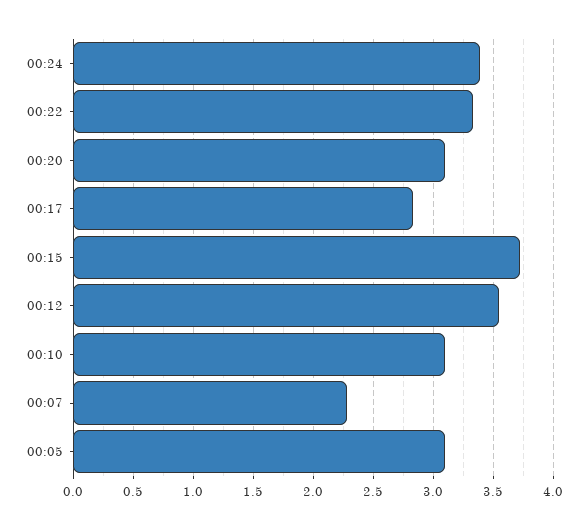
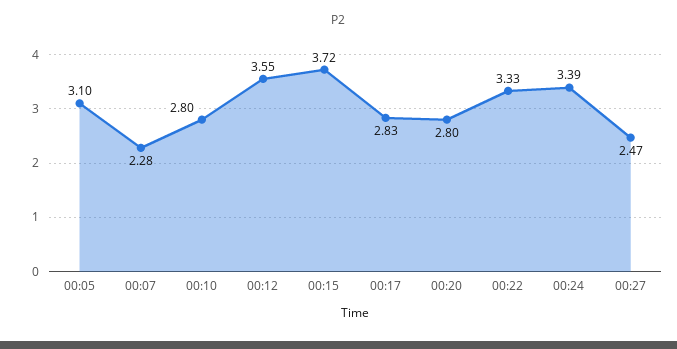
00:20: 3.1 -> 2.8
00:10: 3.1 -> 2.8
00:27: none -> 2.47

